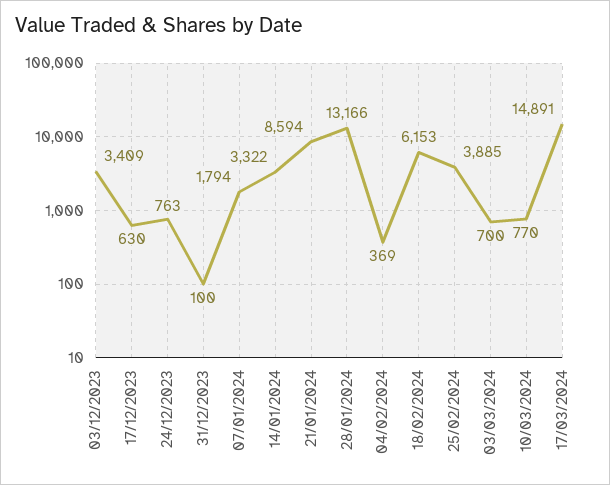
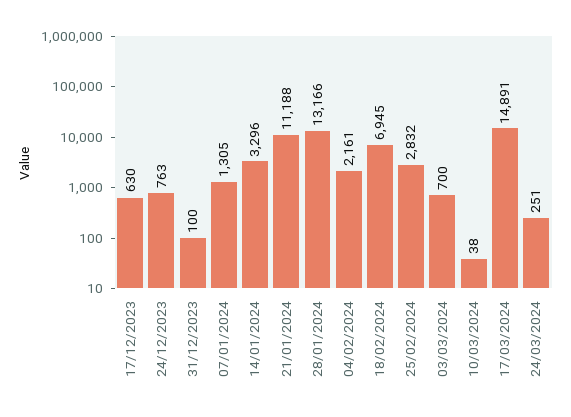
03/12/2023: 3409 -> none
07/01/2024: 1794 -> 1305
14/01/2024: 3322 -> 3296
21/01/2024: 8594 -> 11188
04/02/2024: 369 -> 2161
18/02/2024: 6153 -> 6945
25/02/2024: 3885 -> 2832
10/03/2024: 770 -> 38
24/03/2024: none -> 251

